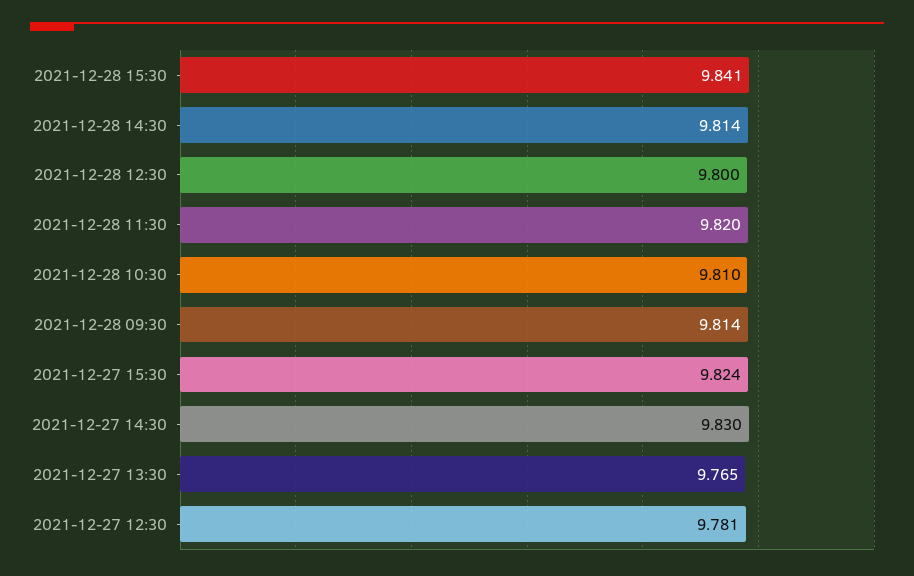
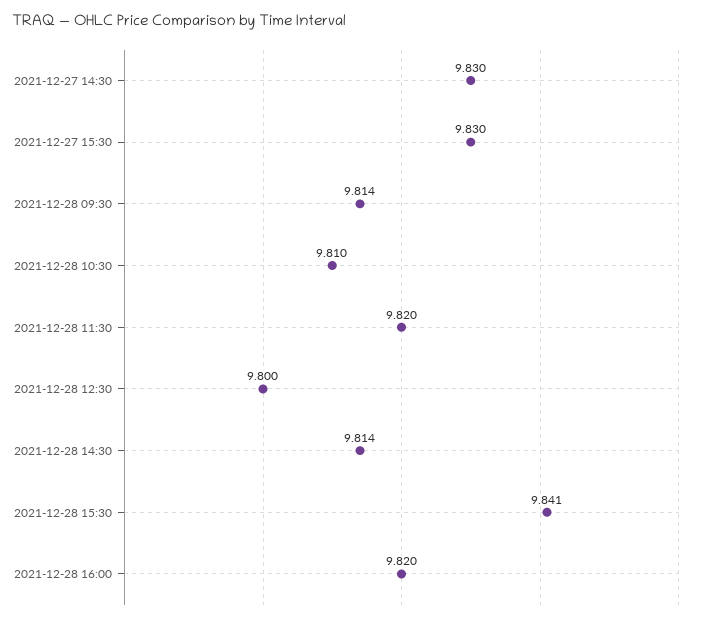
2021-12-27 15:30: 9.824 -> 9.83
2021-12-27 13:30: 9.765 -> none
2021-12-27 12:30: 9.781 -> none
2021-12-28 16:00: none -> 9.82

